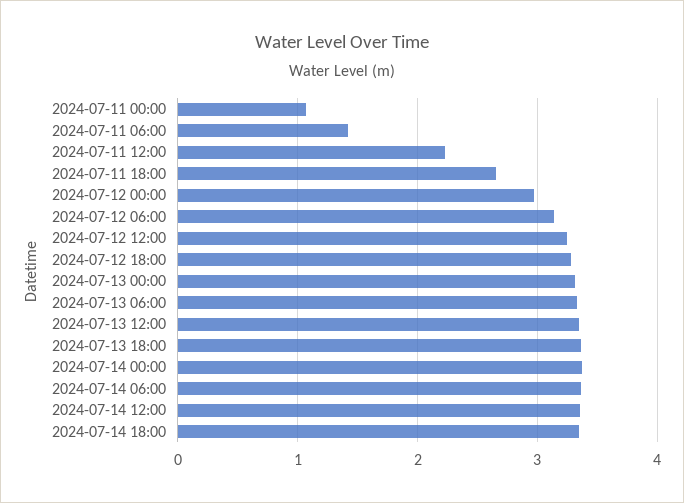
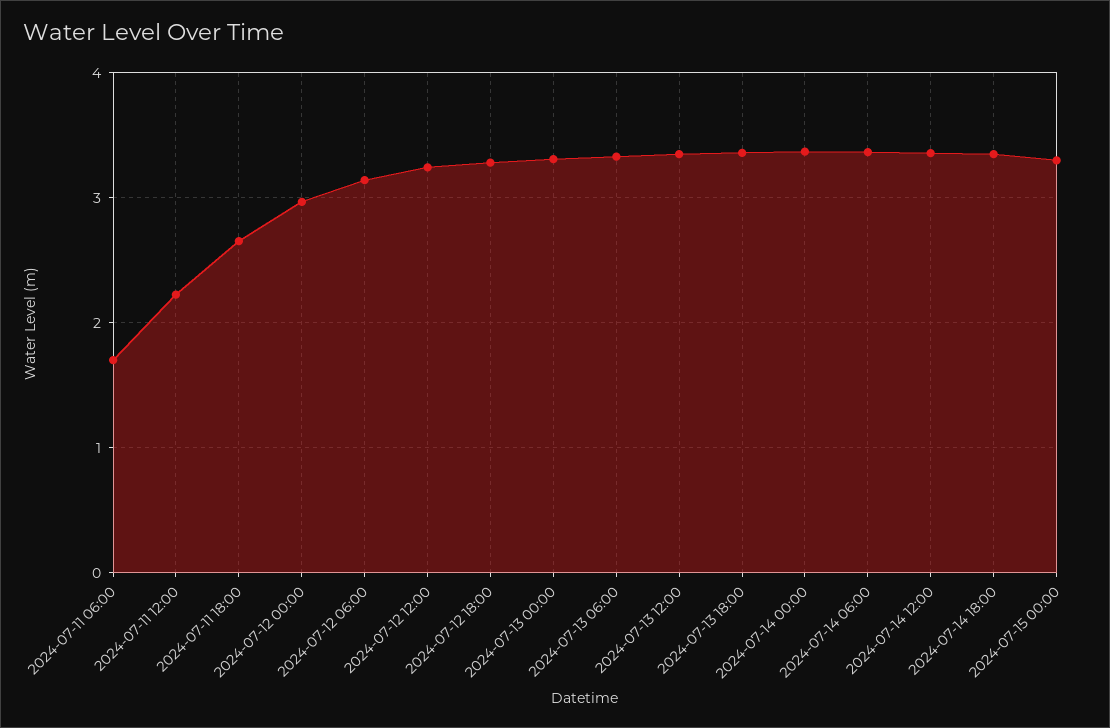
2024-07-11 00:00: 1.1 -> none
2024-07-11 06:00: 1.4 -> 1.7
2024-07-15 00:00: none -> 3.3

